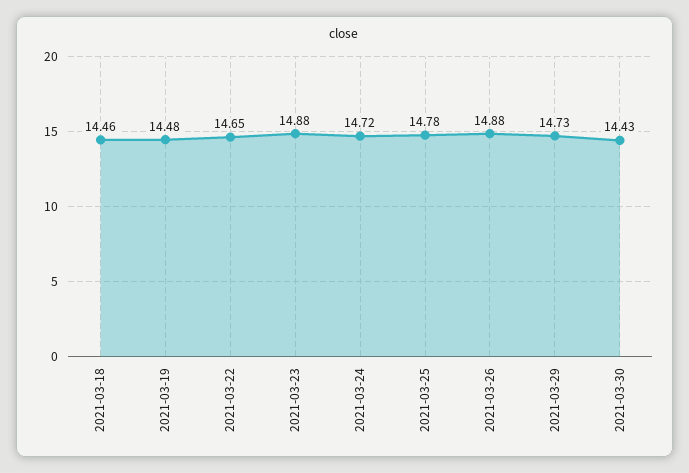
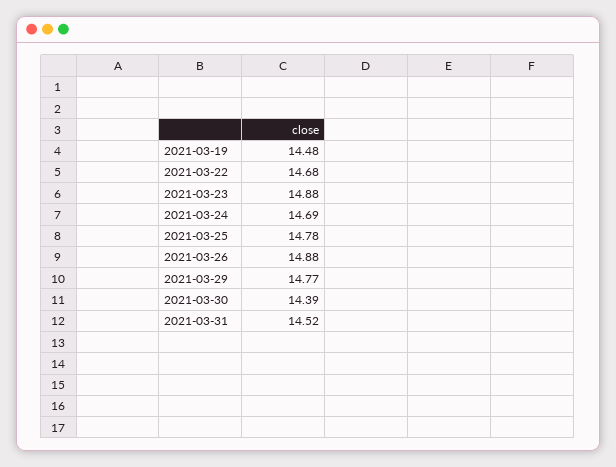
2021-03-18: 14.46 -> none
2021-03-22: 14.65 -> 14.68
2021-03-24: 14.72 -> 14.69
2021-03-29: 14.73 -> 14.77
2021-03-30: 14.43 -> 14.39
2021-03-31: none -> 14.52

